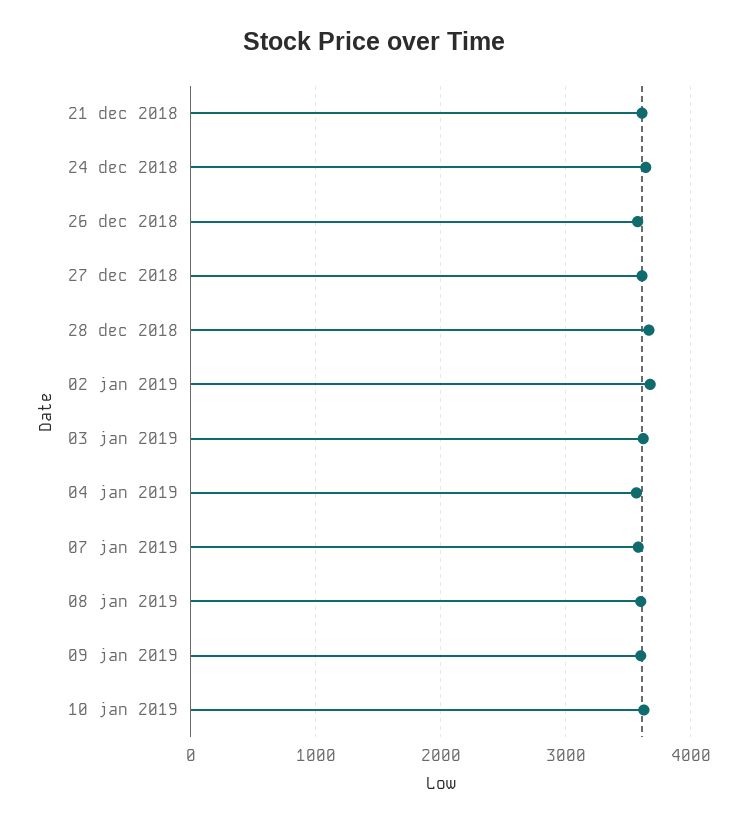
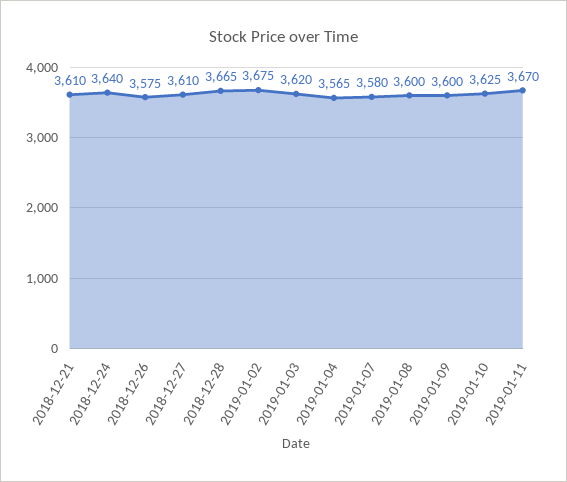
2019-01-11: none -> 3670

